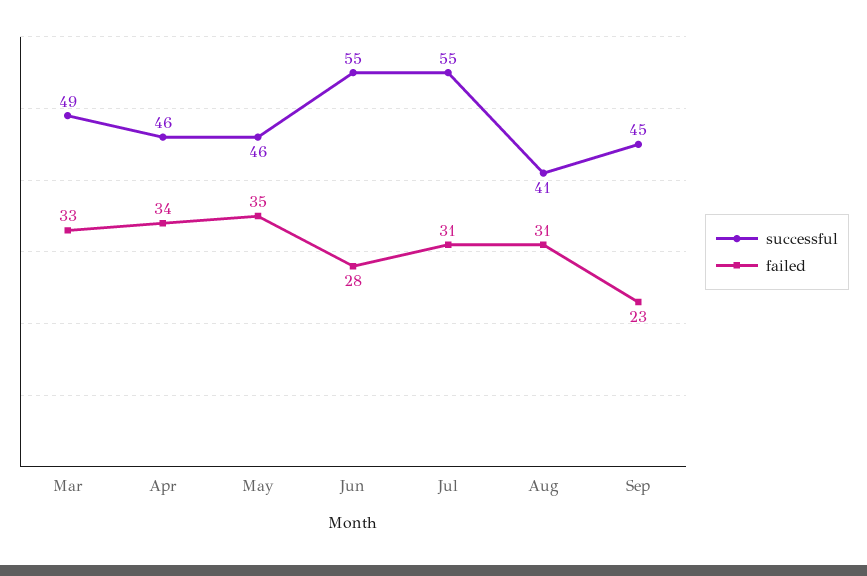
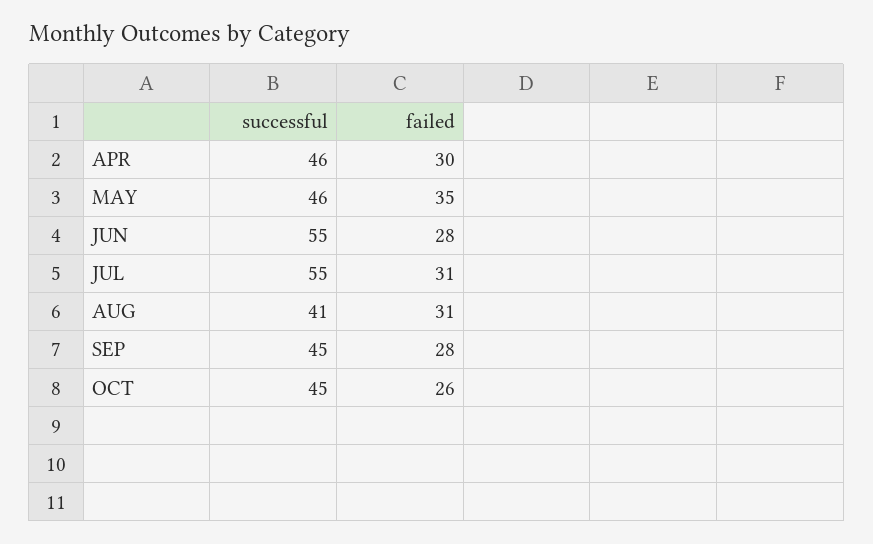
successful, Mar: 49 -> none
failed, Mar: 33 -> none
failed, Apr: 34 -> 30
failed, Sep: 23 -> 28
successful, OCT: none -> 45
failed, OCT: none -> 26

